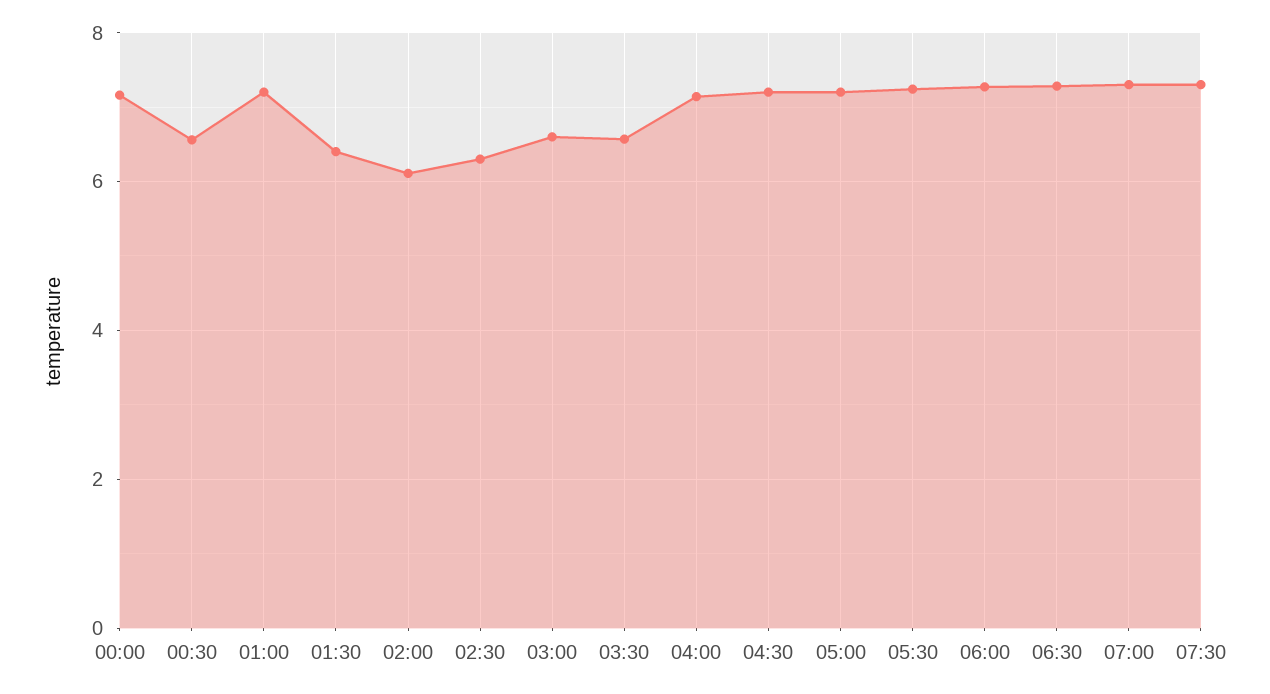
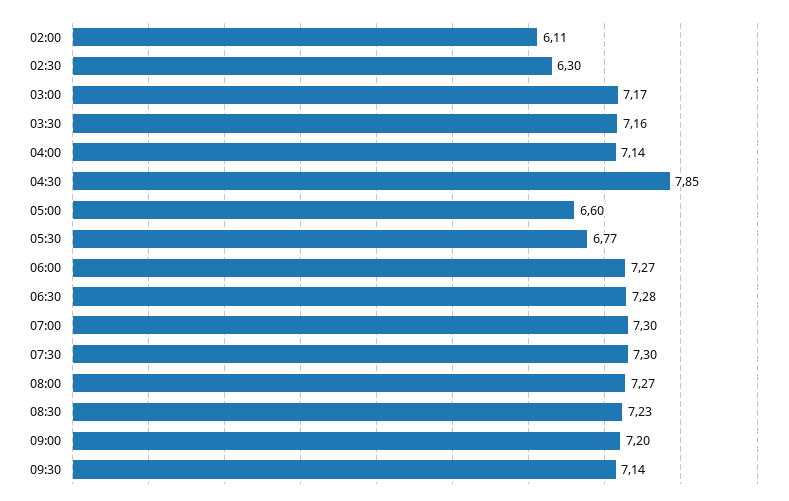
00:00: 7.2 -> none
00:30: 6.6 -> none
01:00: 7.2 -> none
01:30: 6.4 -> none
03:00: 6.6 -> 7.17
03:30: 6.6 -> 7.16
04:30: 7.2 -> 7.85
05:00: 7.2 -> 6.6
05:30: 7.2 -> 6.77
08:00: none -> 7.27
08:30: none -> 7.23
09:00: none -> 7.2
09:30: none -> 7.14

